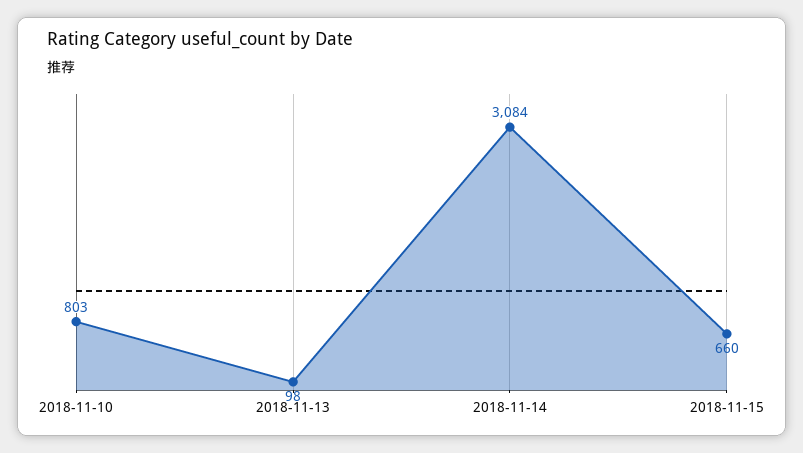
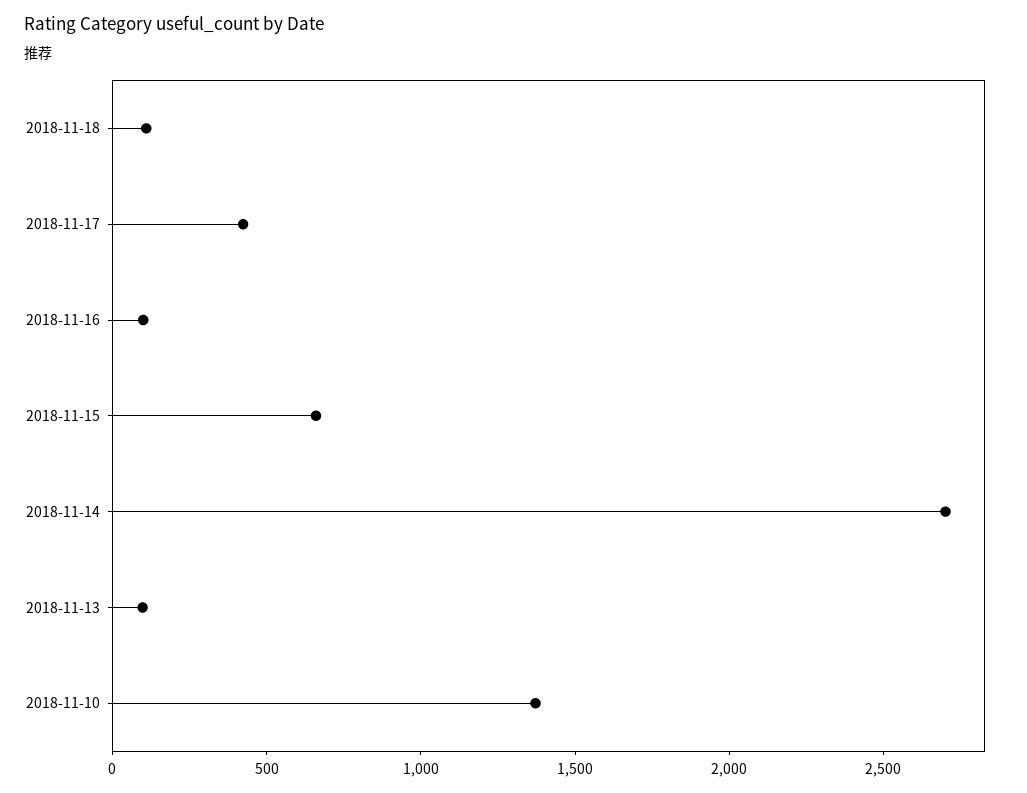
2018-11-10: 803 -> 1400
2018-11-14: 3084 -> 2700
2018-11-18: none -> 100
2018-11-17: none -> 400
2018-11-16: none -> 100

